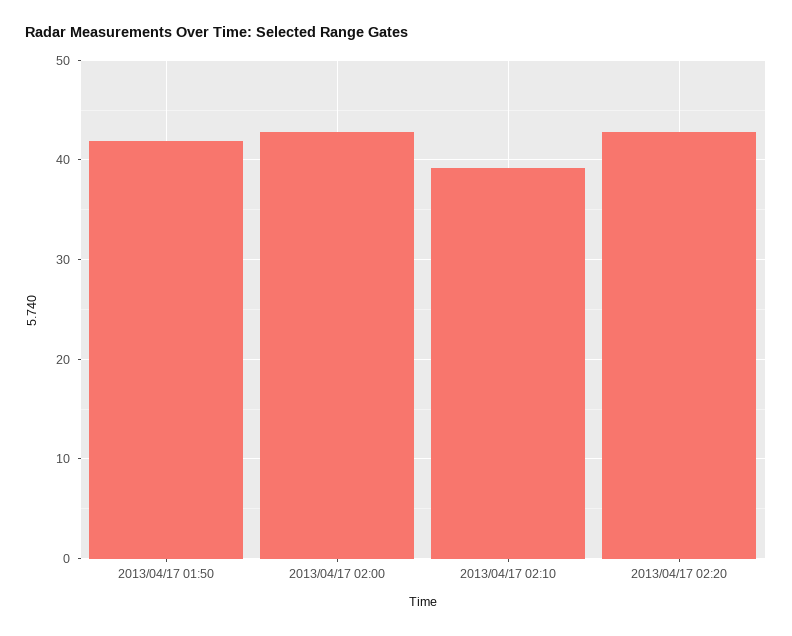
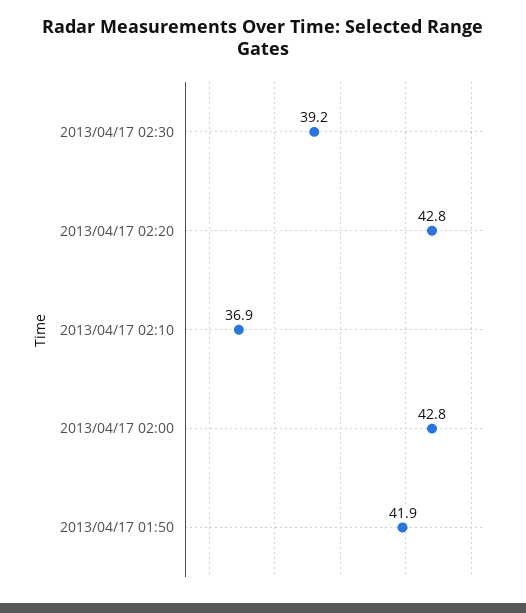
2013/04/17 02:10: 39 -> 36.9
2013/04/17 02:30: none -> 39.2

